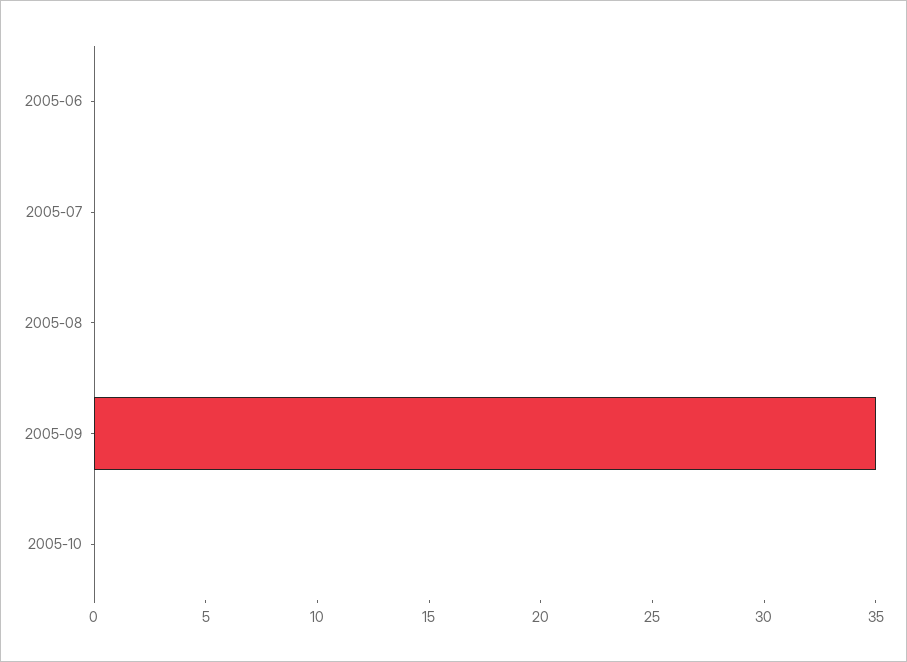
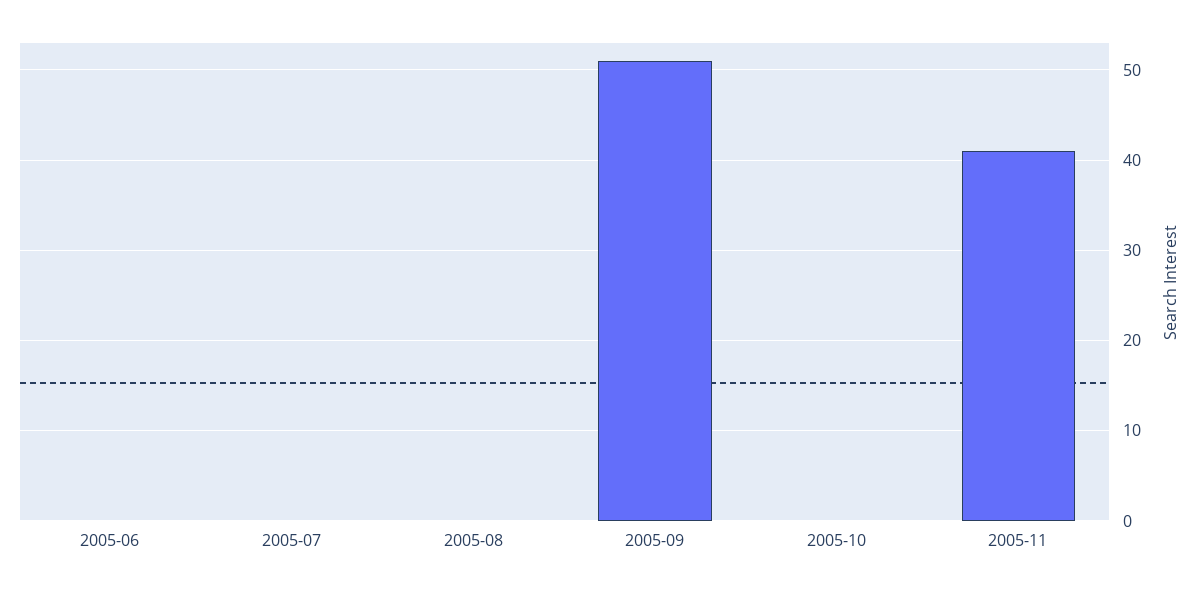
2005-09: 35 -> 51
2005-11: none -> 41

